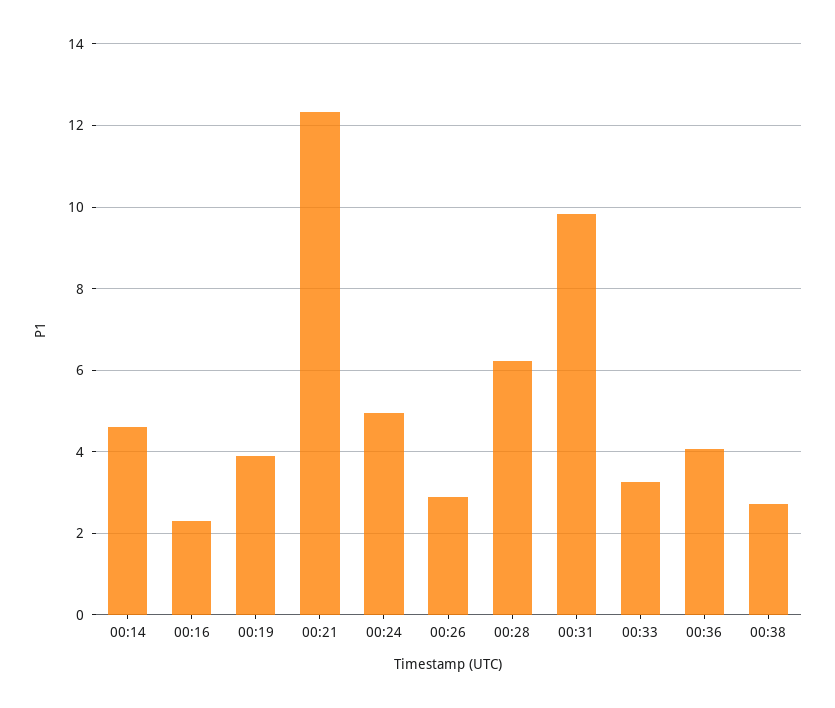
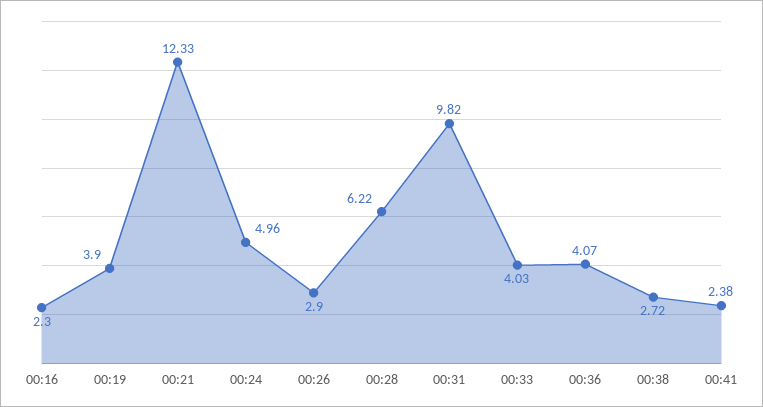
00:14: 4.6 -> none
00:33: 3.2 -> 4.03
00:41: none -> 2.38

